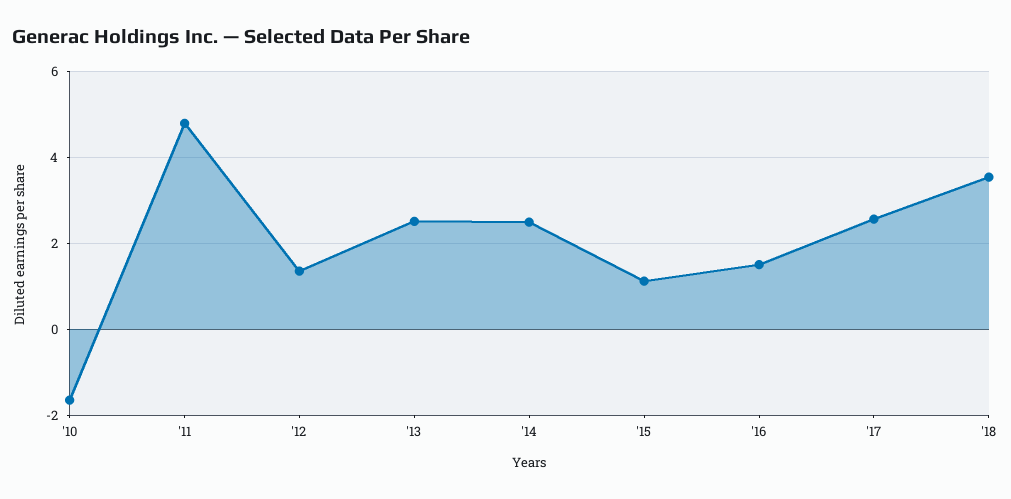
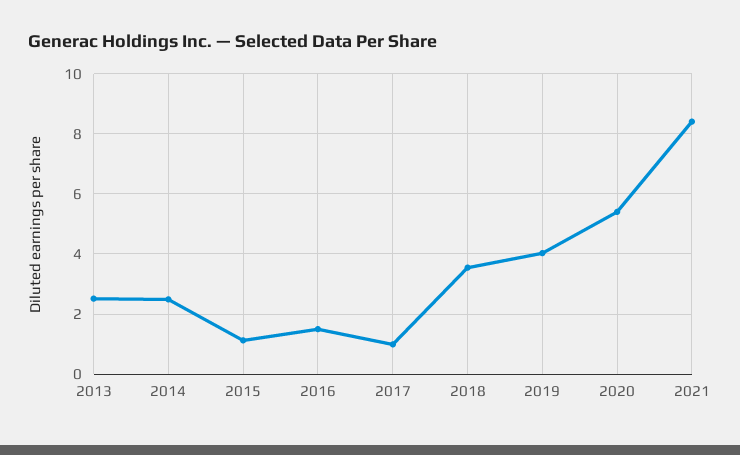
'10: -1.6 -> none
'11: 4.8 -> none
'12: 1.4 -> none
'17: 2.6 -> 1
2019: none -> 4
2020: none -> 5.4
2021: none -> 8.4

